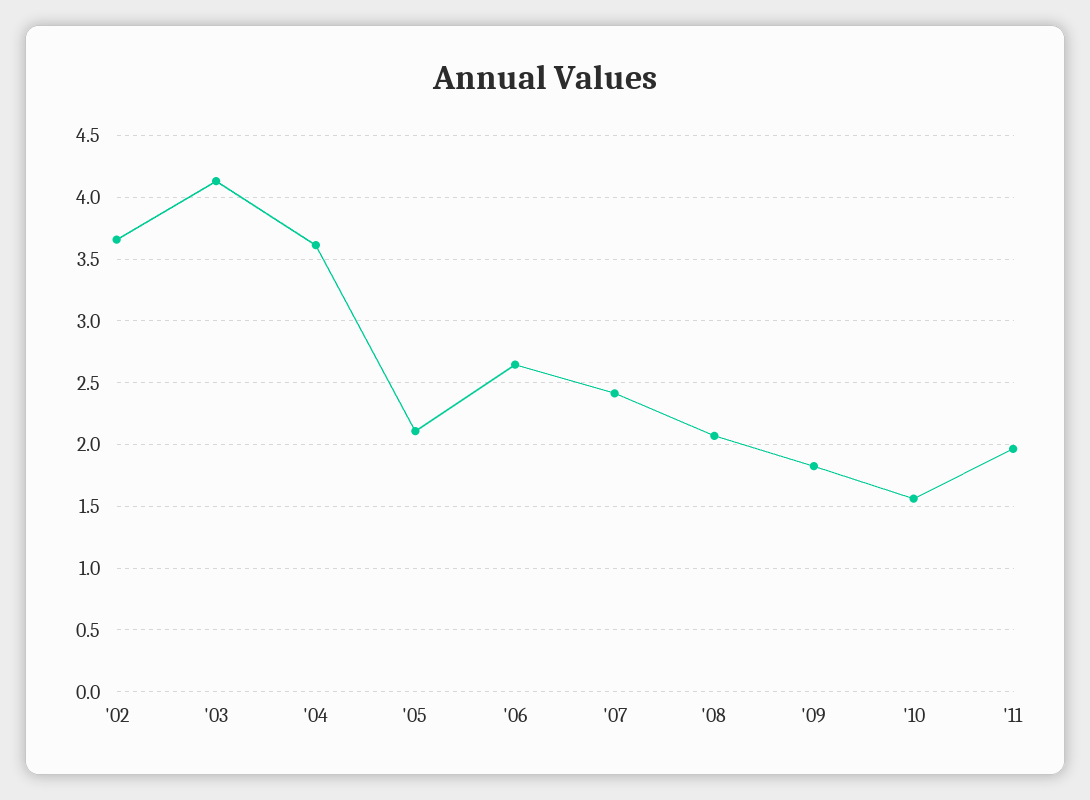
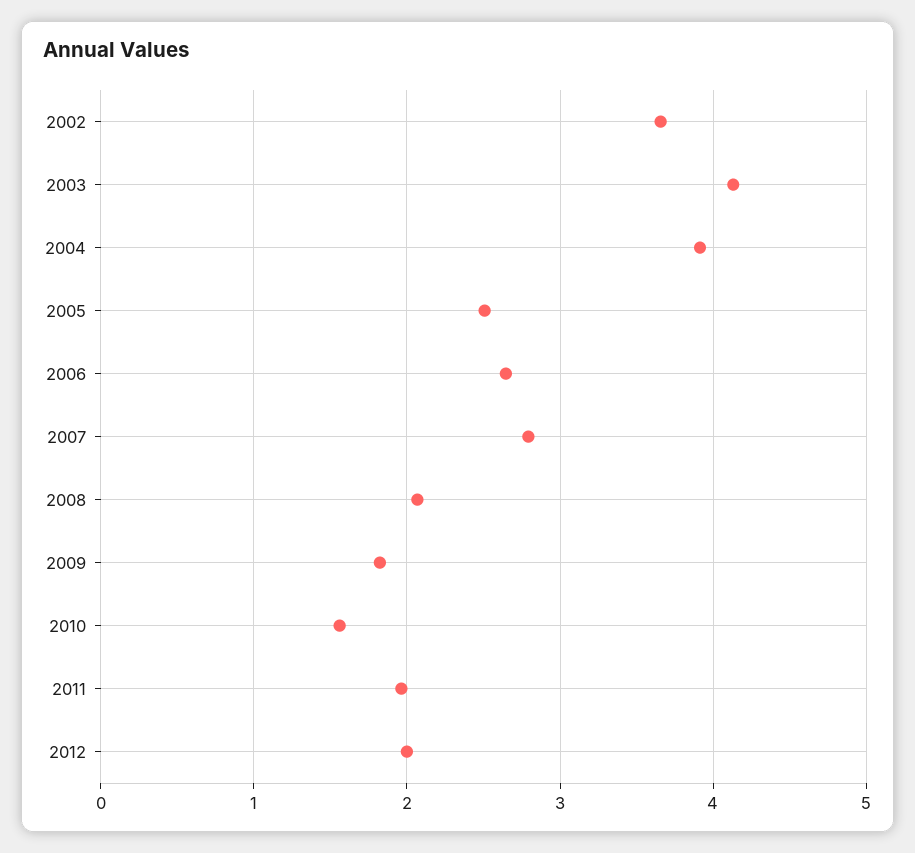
'04: 3.6 -> 3.9
'05: 2.1 -> 2.5
'07: 2.4 -> 2.8
2012: none -> 2

